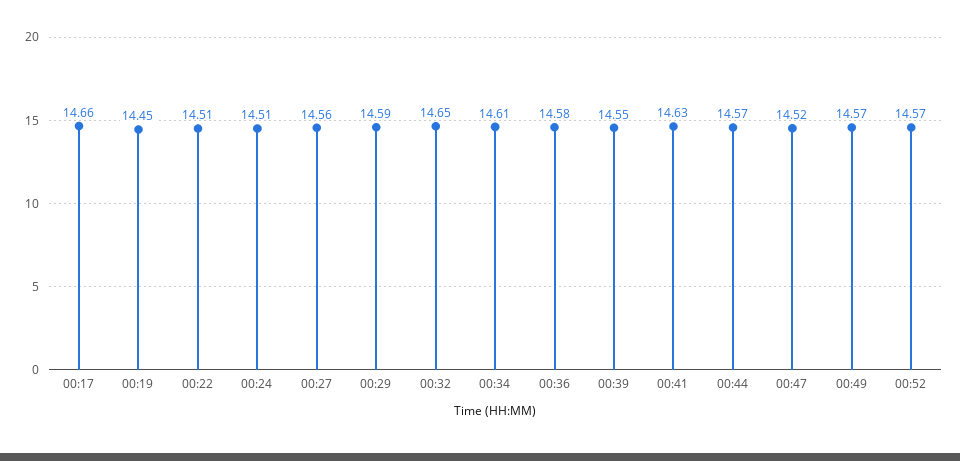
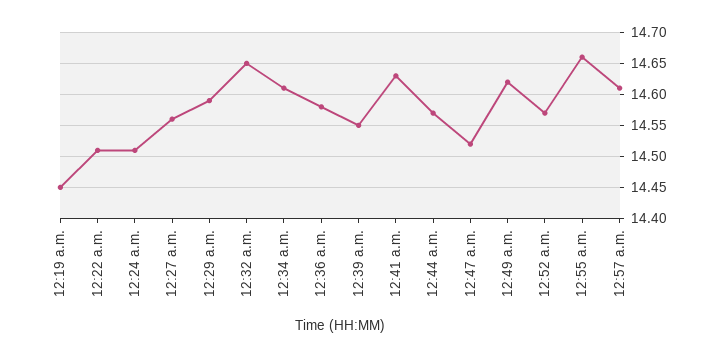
00:17: 14.66 -> none
00:49: 14.57 -> 14.62
12:55 a.m.: none -> 14.66
12:57 a.m.: none -> 14.61

